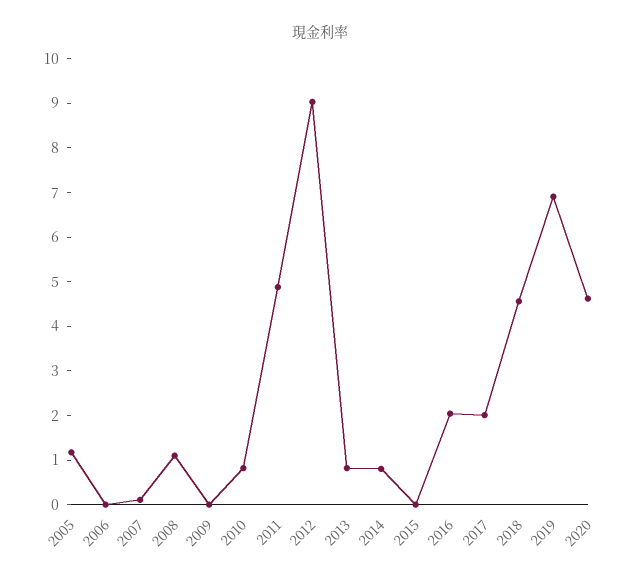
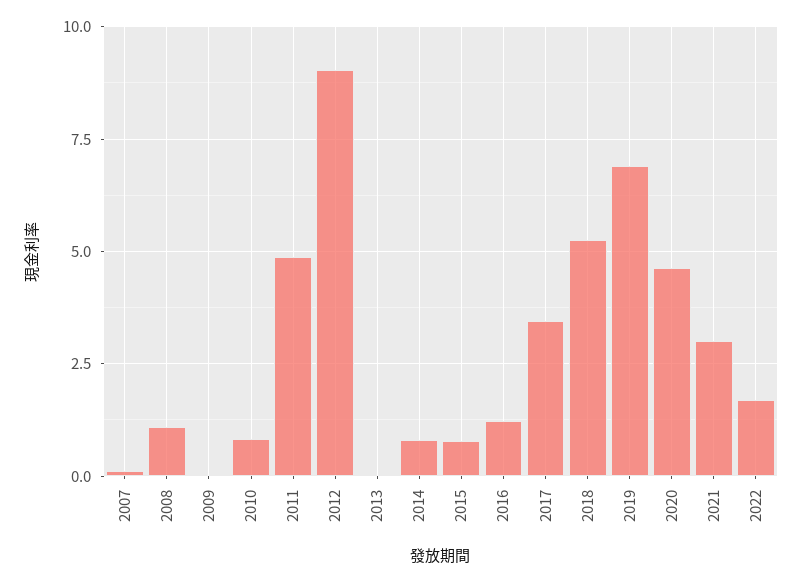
2005: 1.2 -> none
2006: 0 -> none
2013: 0.8 -> 0
2015: 0 -> 0.75
2016: 2 -> 1.25
2017: 2 -> 3.5
2018: 4.6 -> 5.25
2021: none -> 3
2022: none -> 1.75

